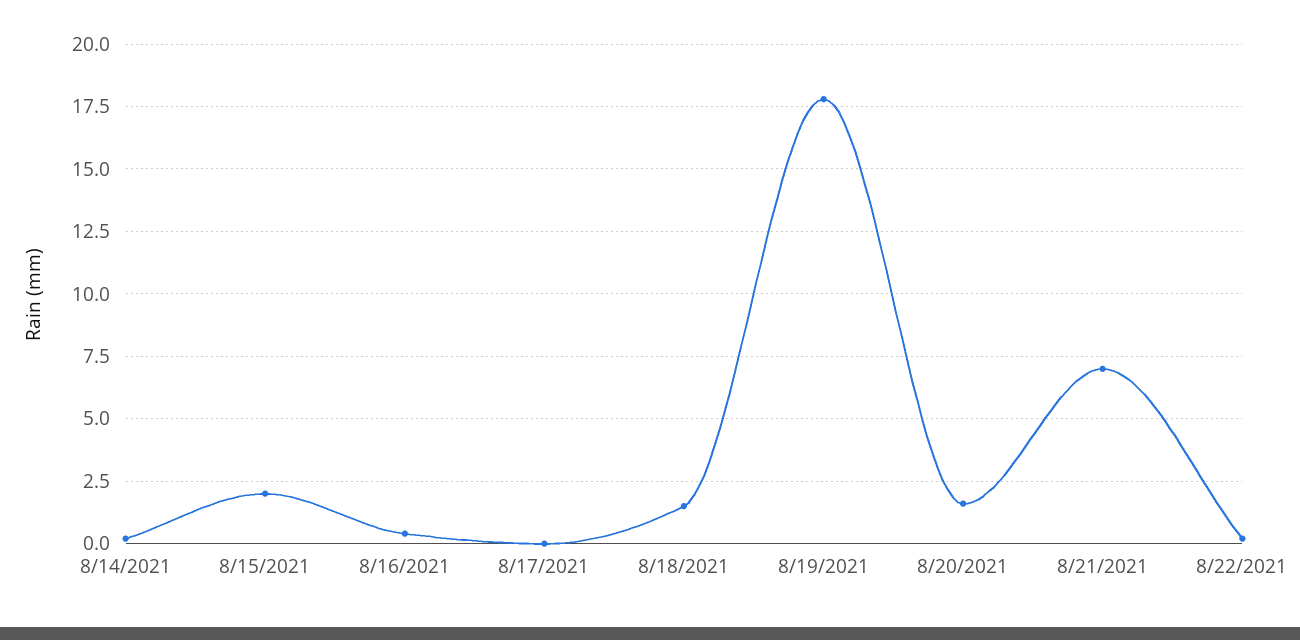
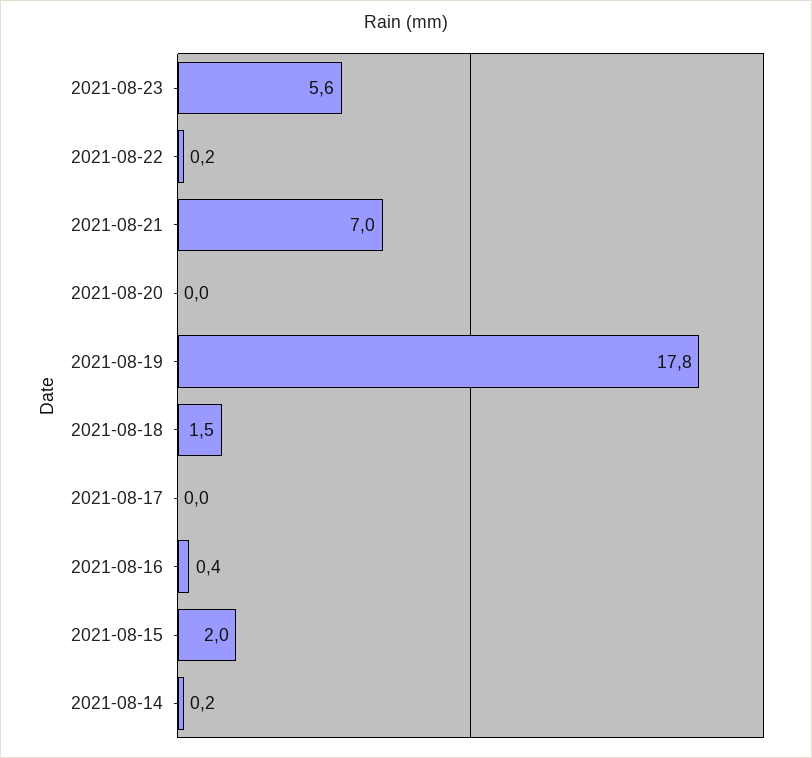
8/20/2021: 1.5 -> 0
2021-08-23: none -> 5.6

